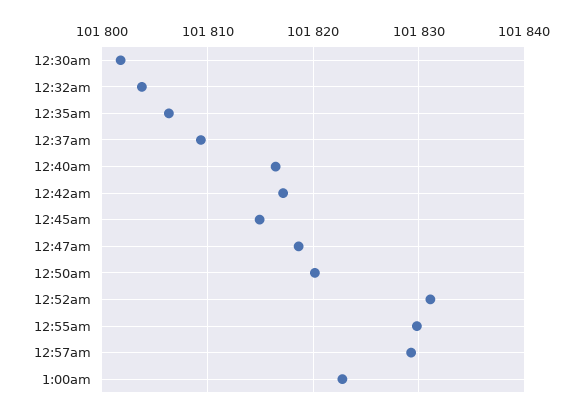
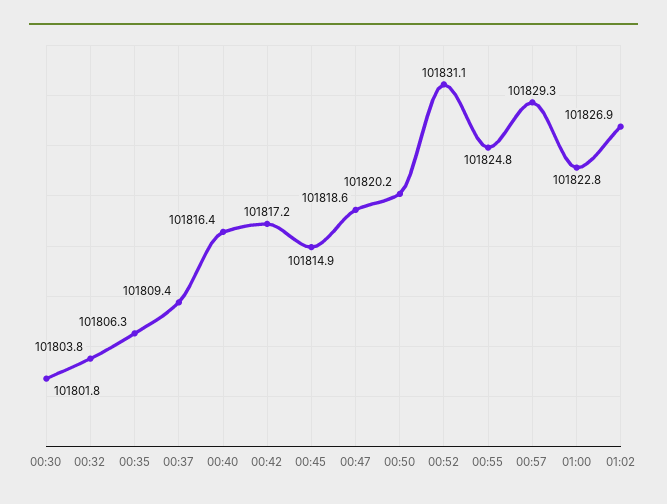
12:55am: 101830 -> 101824.8
01:02: none -> 101826.9

